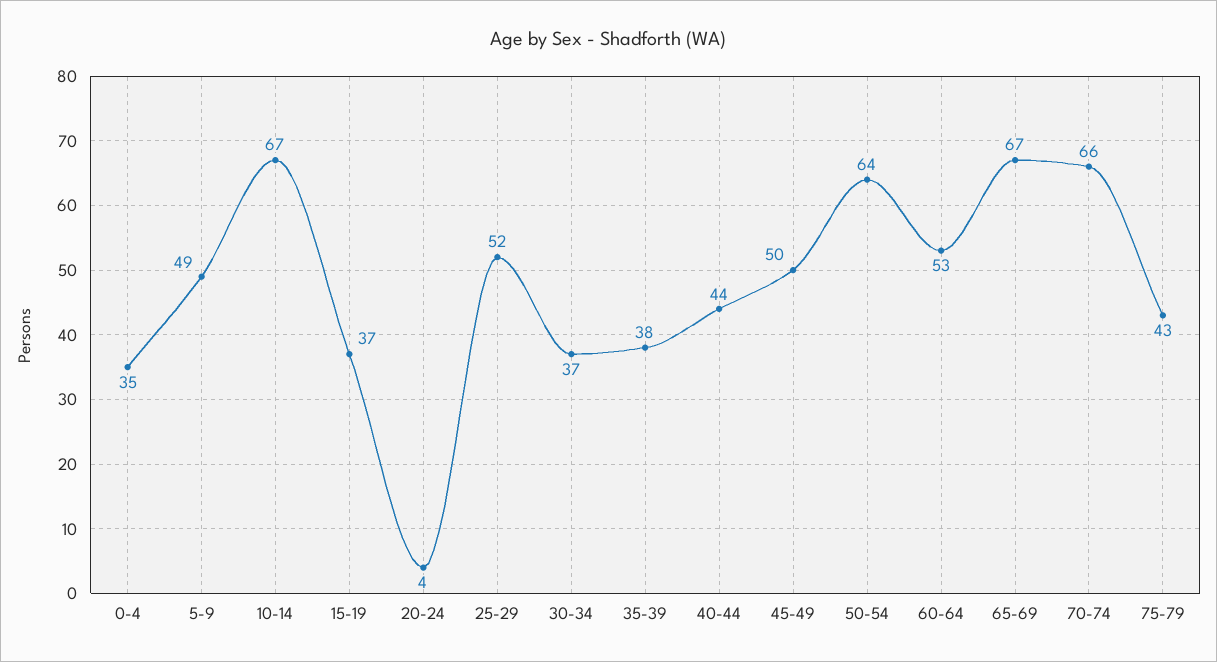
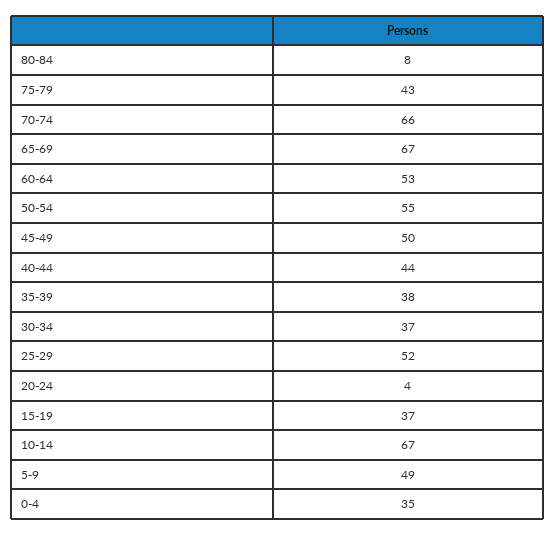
50-54: 64 -> 55
80-84: none -> 8

